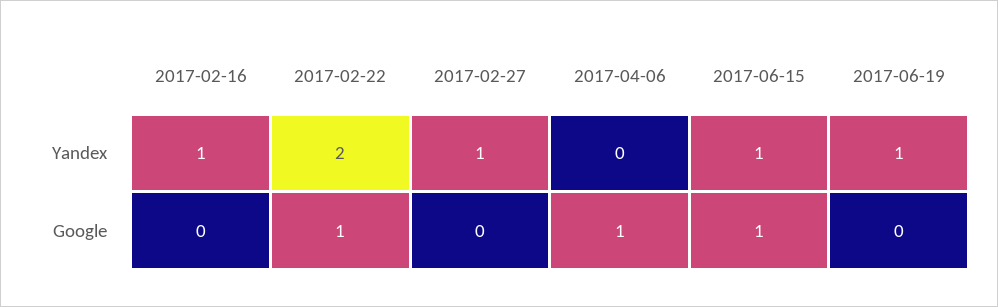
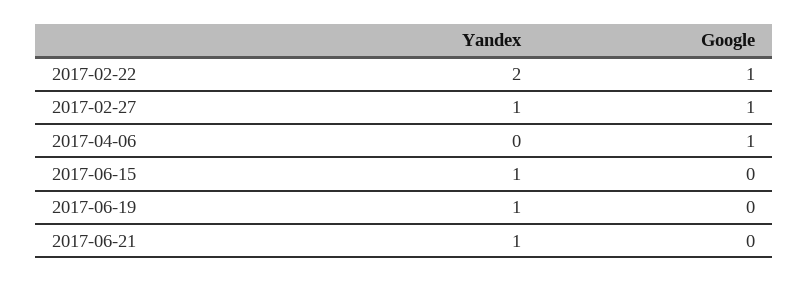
2017-02-16, Yandex: 1 -> none
2017-02-16, Google: 0 -> none
2017-02-27, Google: 0 -> 1
2017-06-15, Google: 1 -> 0
2017-06-21, Yandex: none -> 1
2017-06-21, Google: none -> 0

